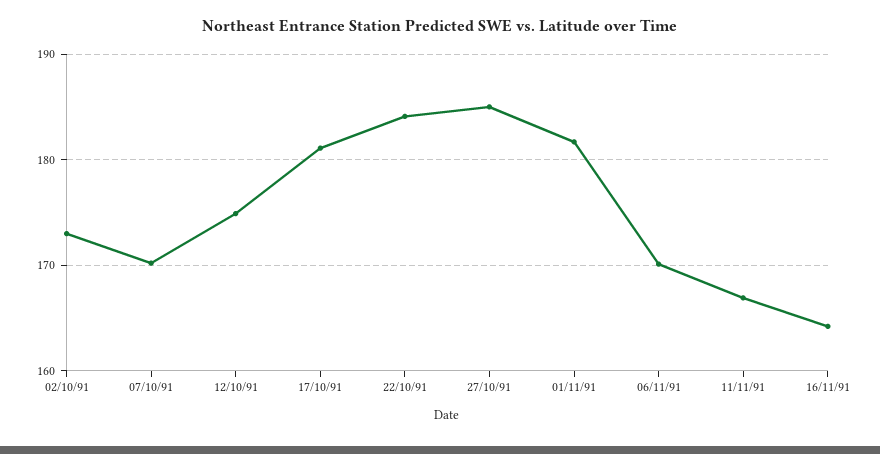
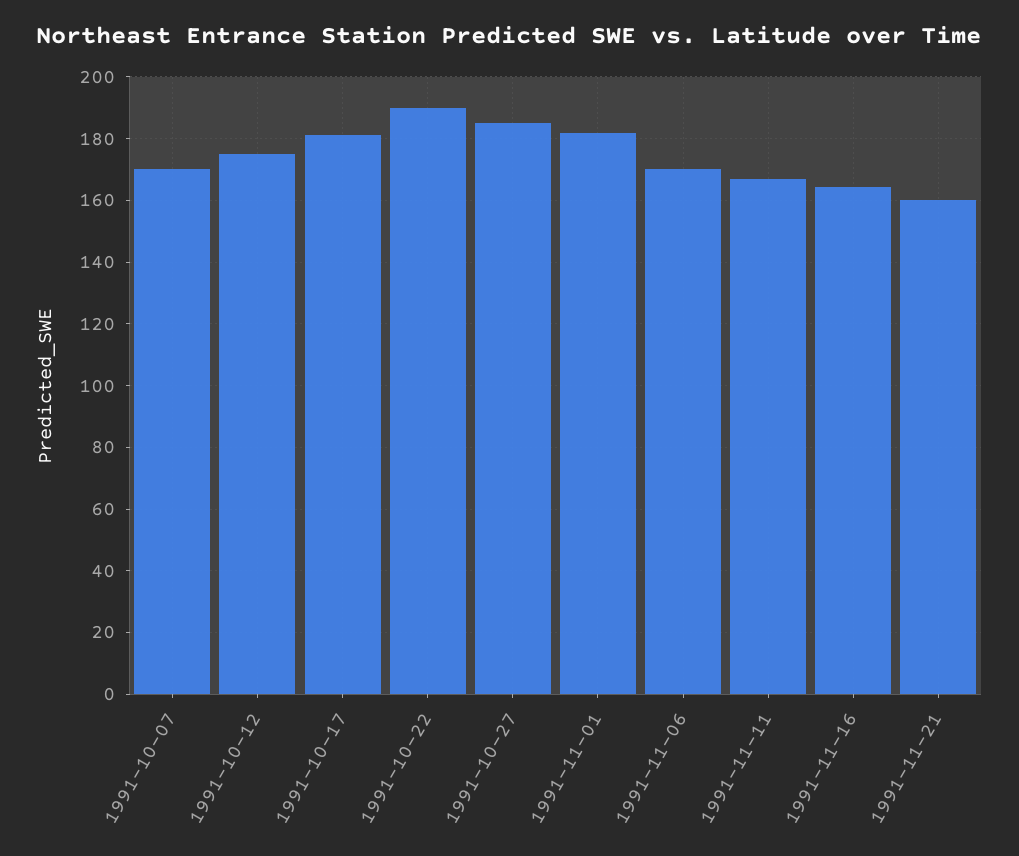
02/10/91: 173 -> none
22/10/91: 184 -> 190
1991-11-21: none -> 160

